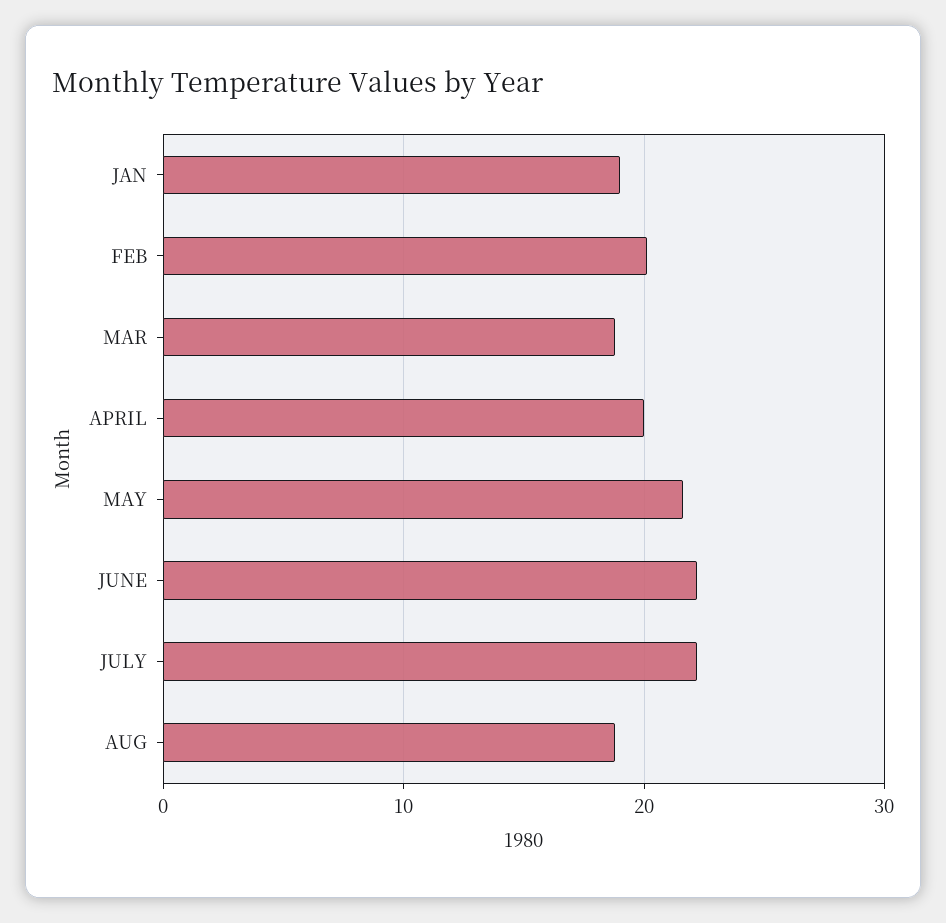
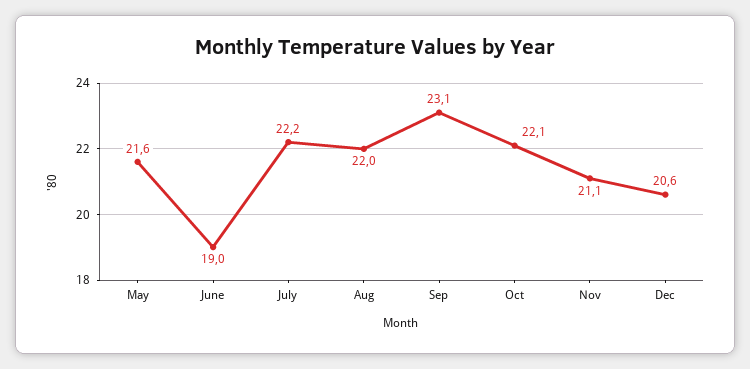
JAN: 19 -> none
FEB: 20 -> none
MAR: 19 -> none
APRIL: 20 -> none
JUNE: 22 -> 19
AUG: 19 -> 22
Sep: none -> 23.1
Oct: none -> 22.1
Nov: none -> 21.1
Dec: none -> 20.6

